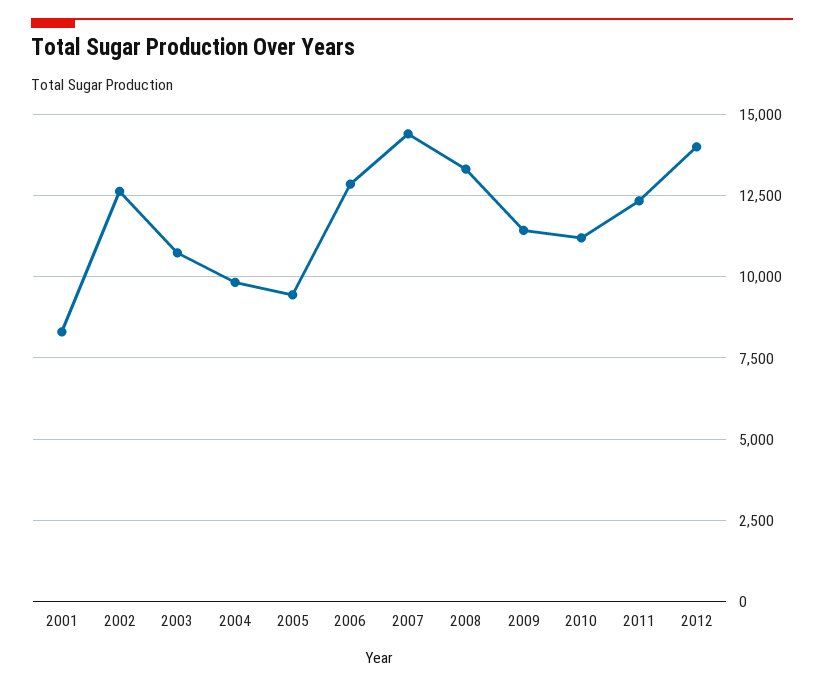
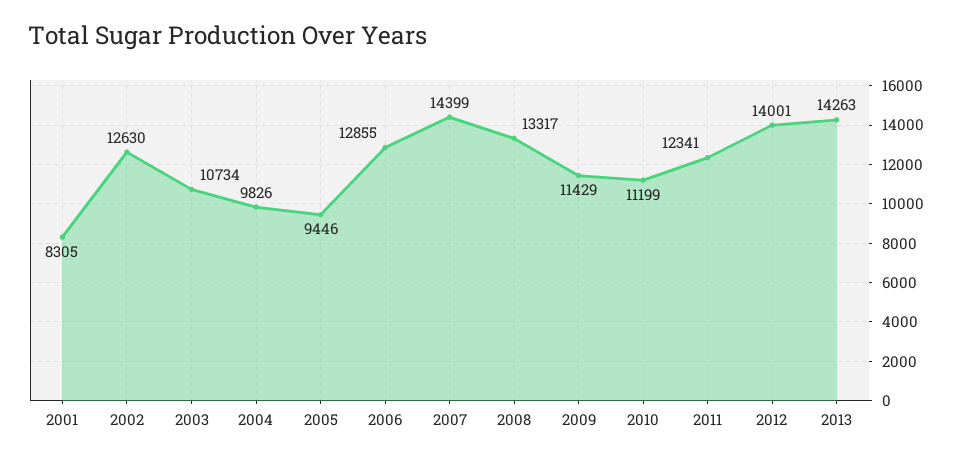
2013: none -> 14263

